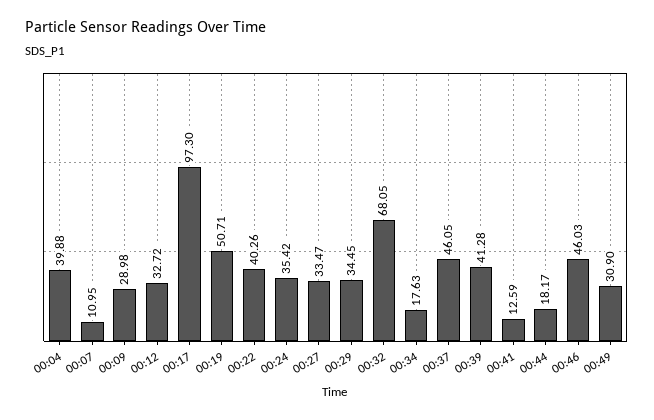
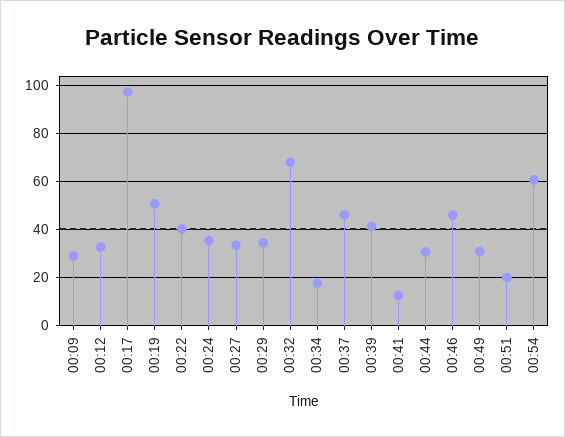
00:04: 39.88 -> none
00:07: 10.95 -> none
00:44: 18.17 -> 30
00:51: none -> 20
00:54: none -> 60

